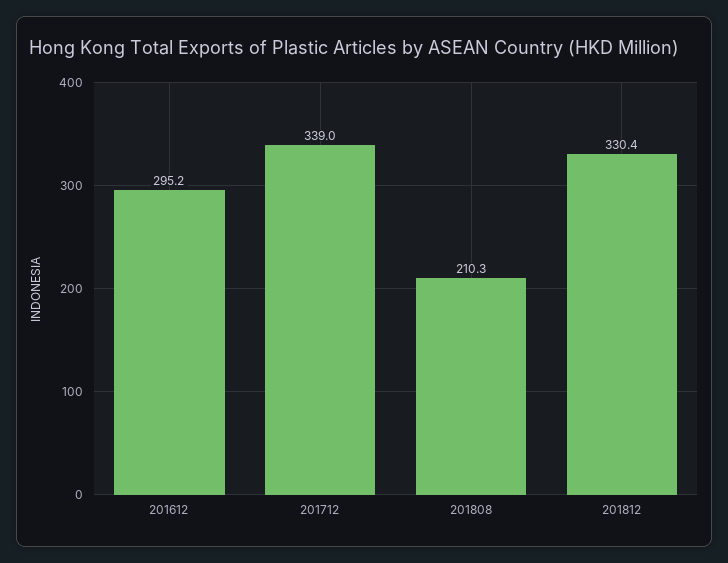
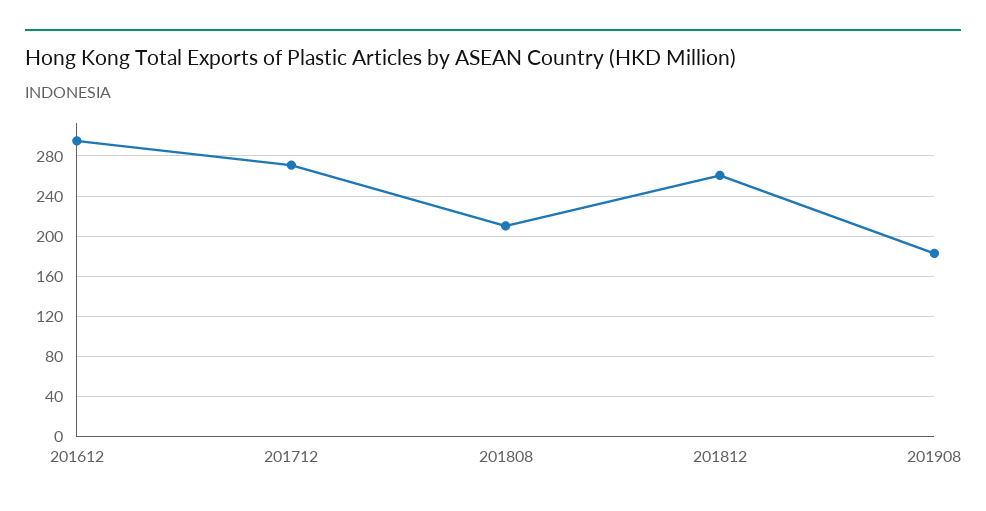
201712: 339 -> 270
201812: 330.4 -> 260
201908: none -> 180

